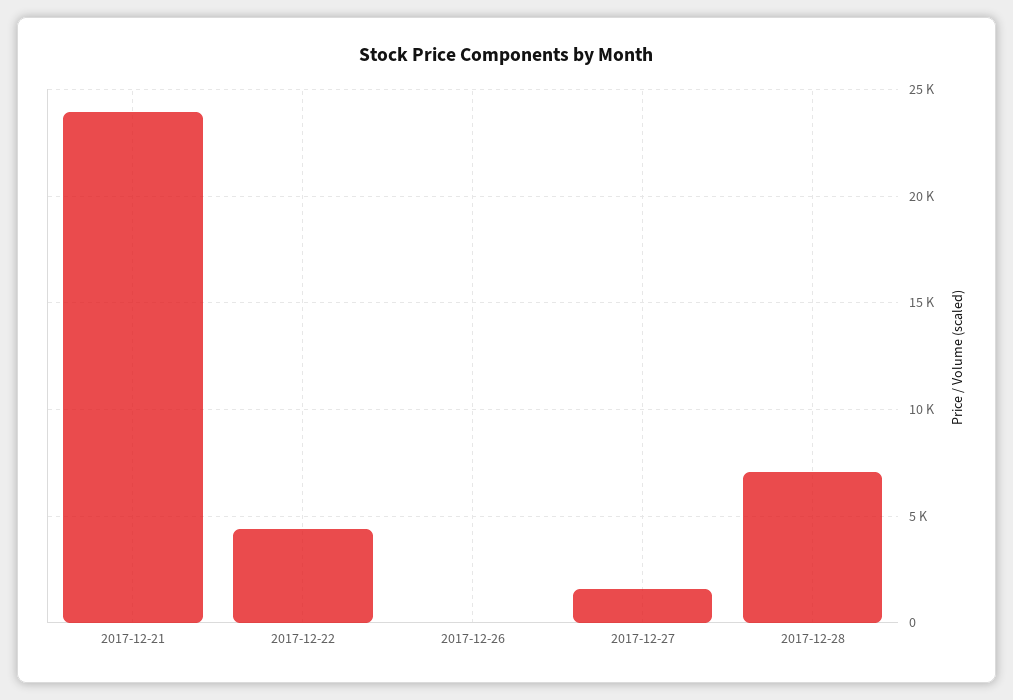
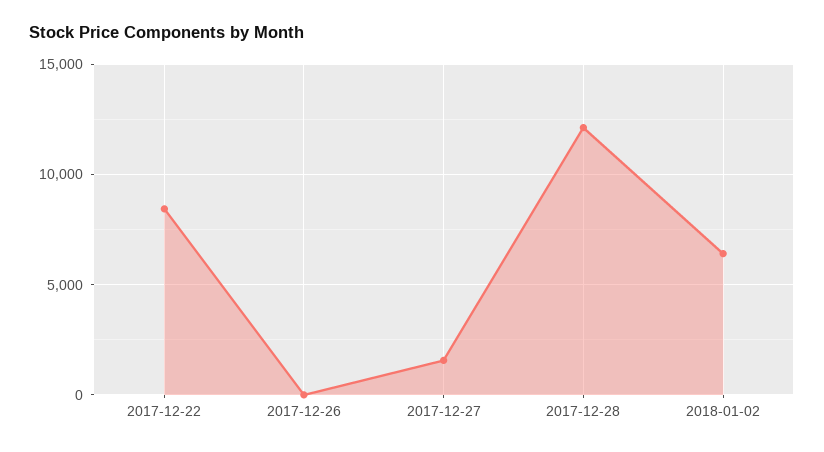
2017-12-21: 24000 -> none
2017-12-22: 4500 -> 8500
2017-12-28: 7000 -> 12000
2018-01-02: none -> 6500

